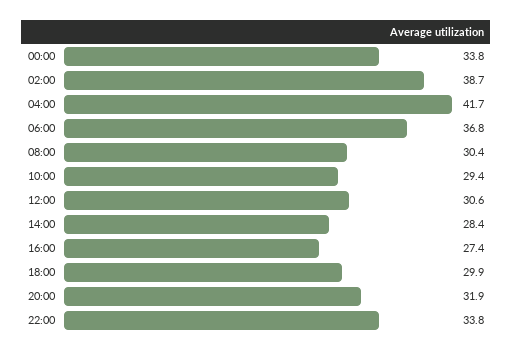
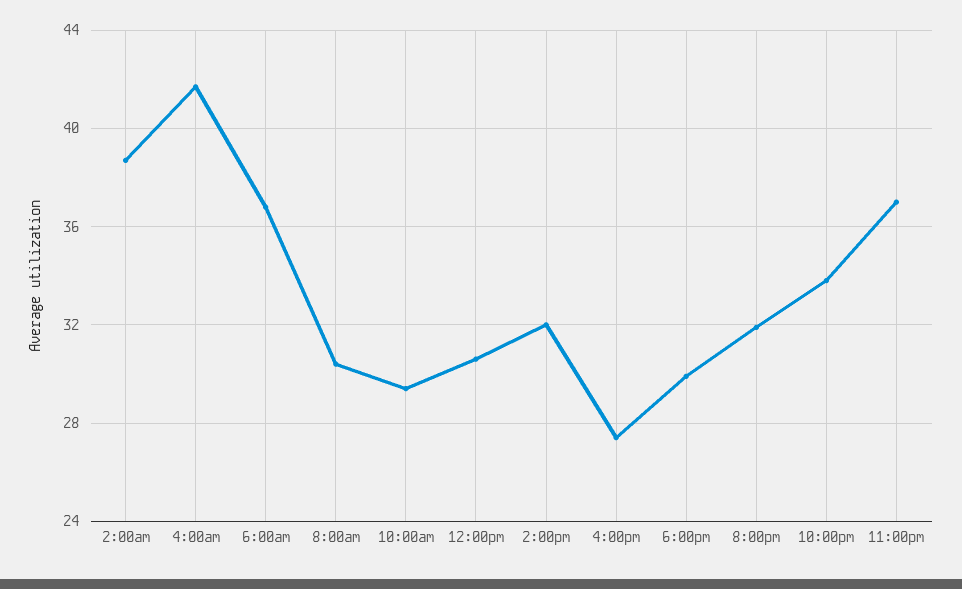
00:00: 33.8 -> none
14:00: 28.4 -> 32
11:00pm: none -> 37

